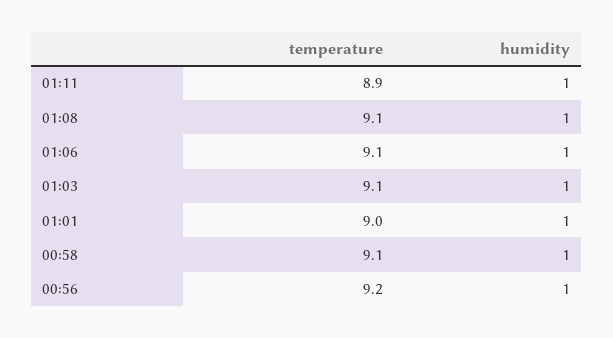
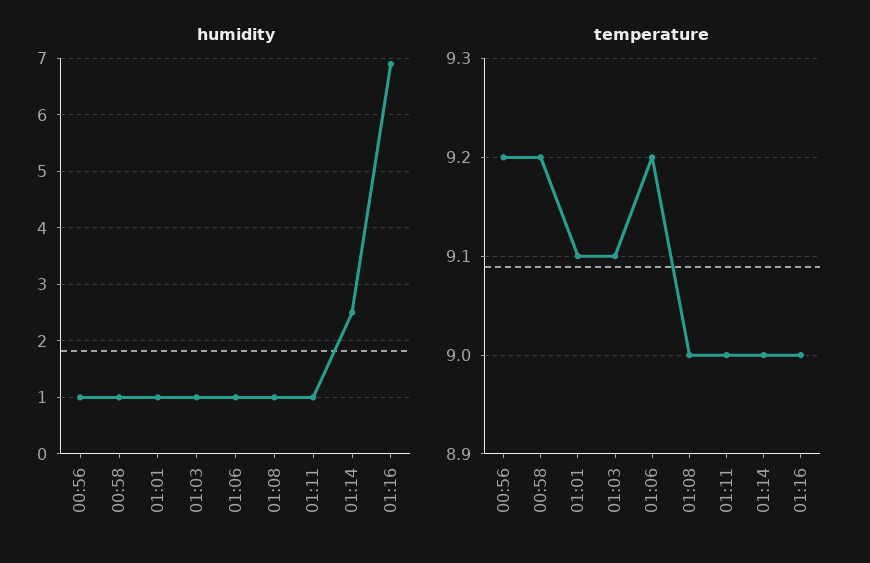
temperature, 01:11: 8.9 -> 9
temperature, 01:08: 9.1 -> 9
temperature, 01:06: 9.1 -> 9.2
temperature, 01:01: 9 -> 9.1
temperature, 00:58: 9.1 -> 9.2
humidity, 01:14: none -> 2.5
humidity, 01:16: none -> 7
temperature, 01:14: none -> 9
temperature, 01:16: none -> 9

